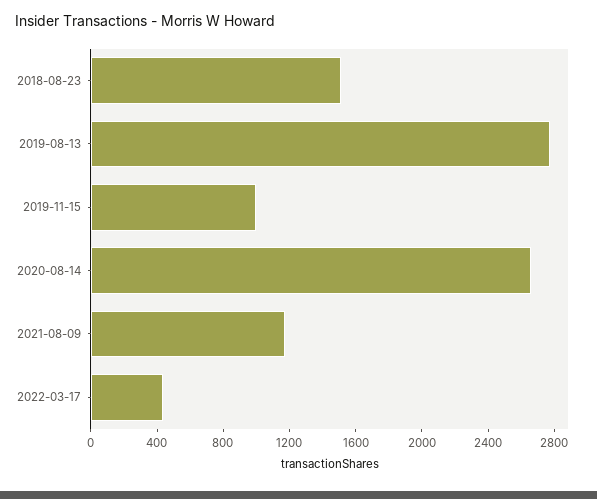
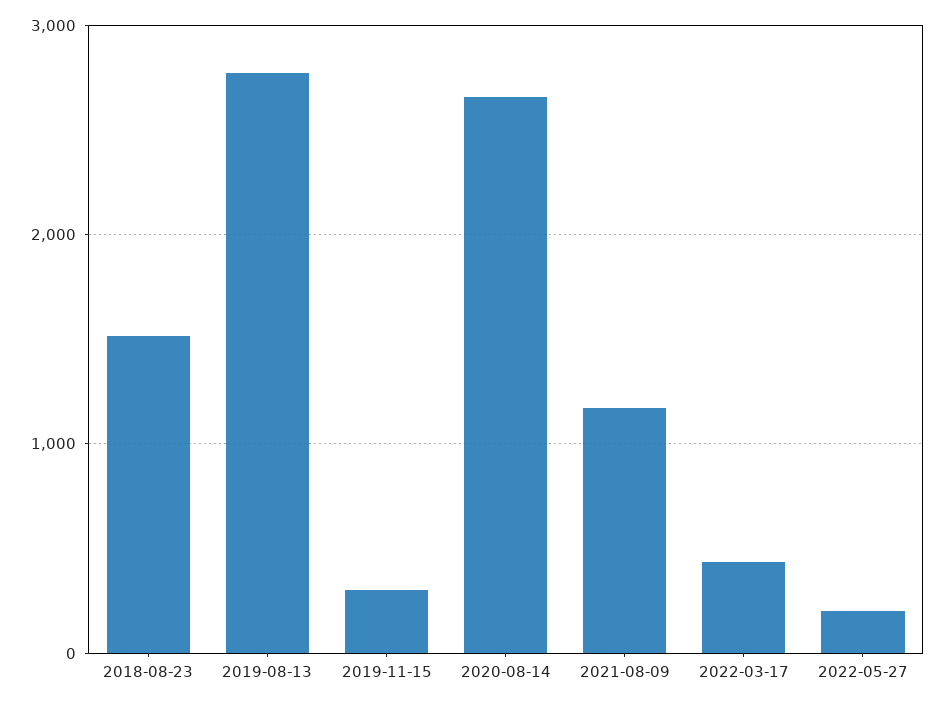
2019-11-15: 1000 -> 300
2022-05-27: none -> 200

